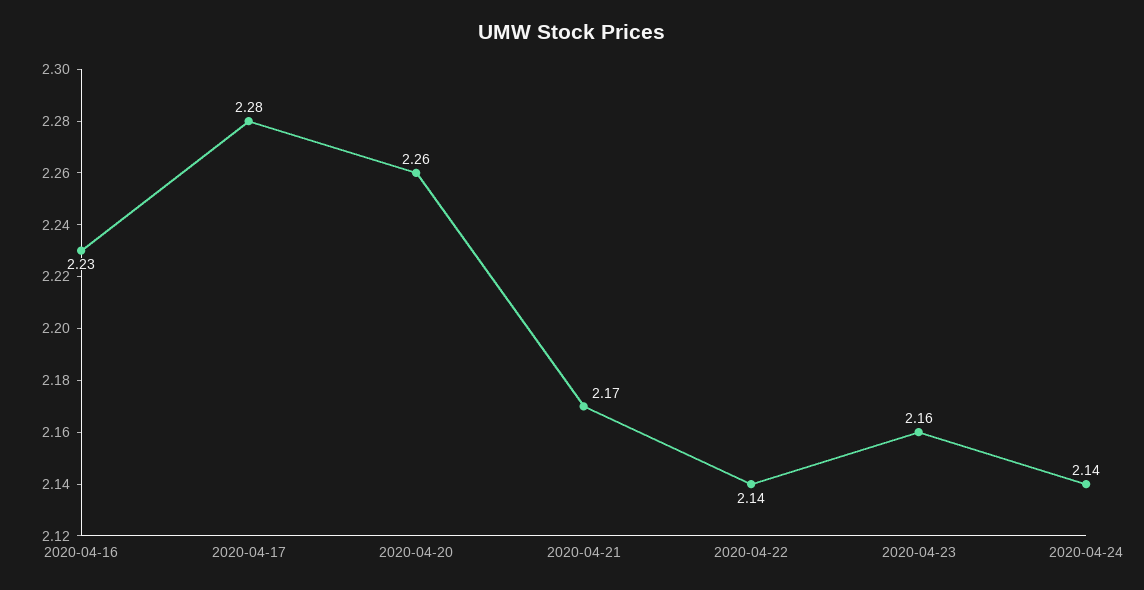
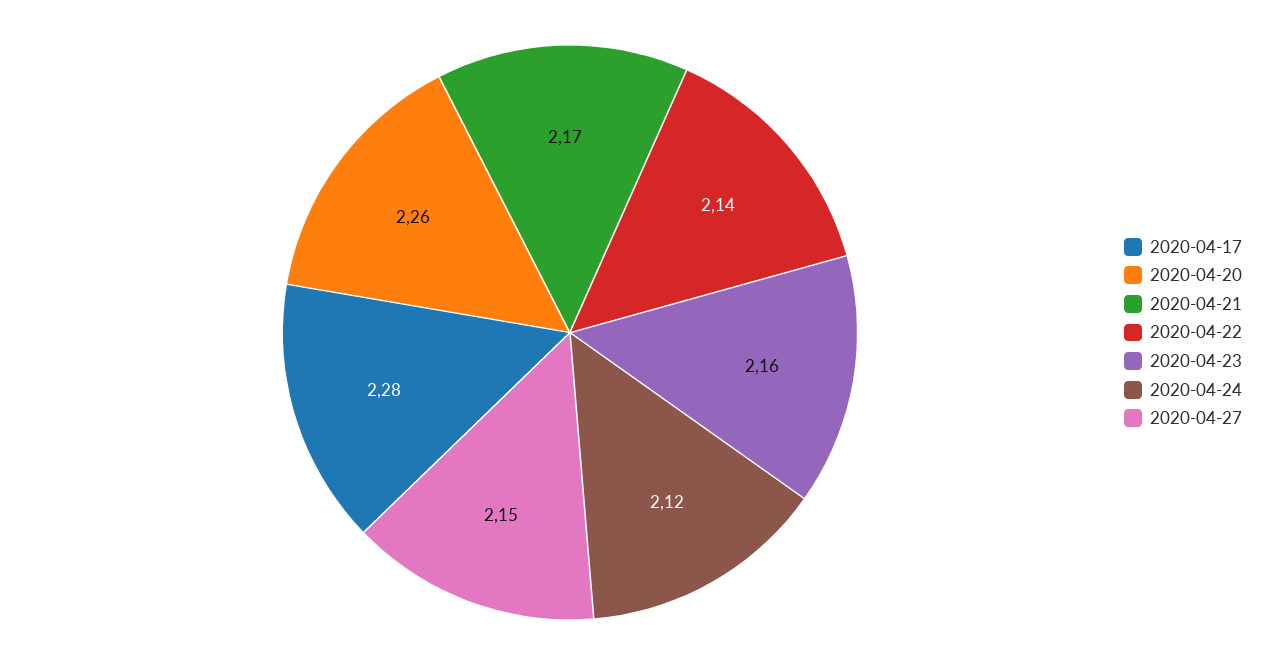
2020-04-16: 2.23 -> none
2020-04-24: 2.14 -> 2.12
2020-04-27: none -> 2.15

